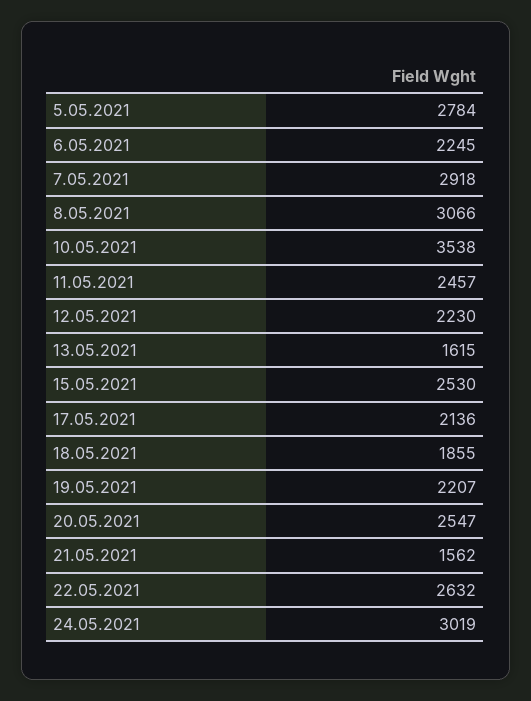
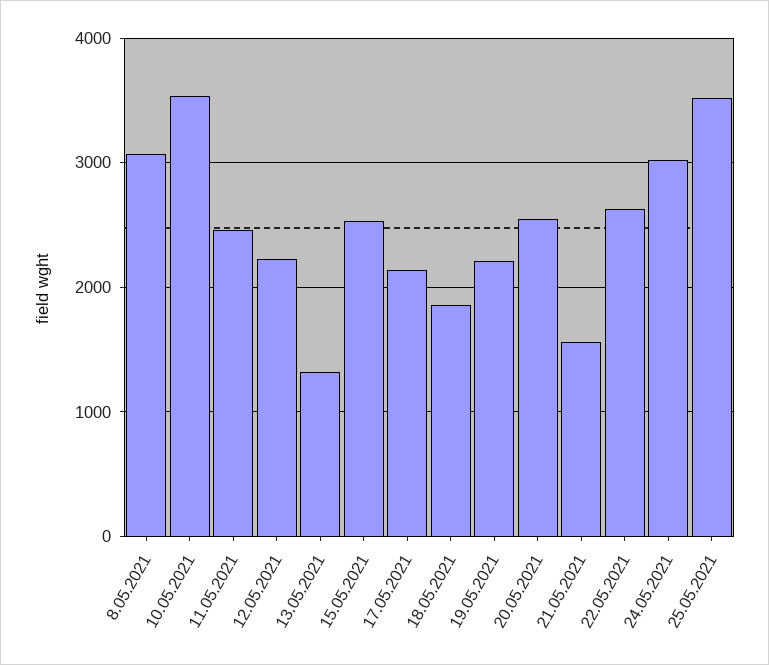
5.05.2021: 2784 -> none
6.05.2021: 2245 -> none
7.05.2021: 2918 -> none
13.05.2021: 1615 -> 1300
25.05.2021: none -> 3500

